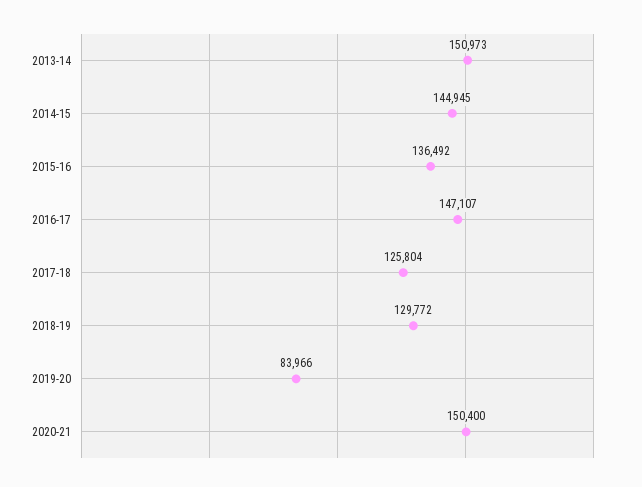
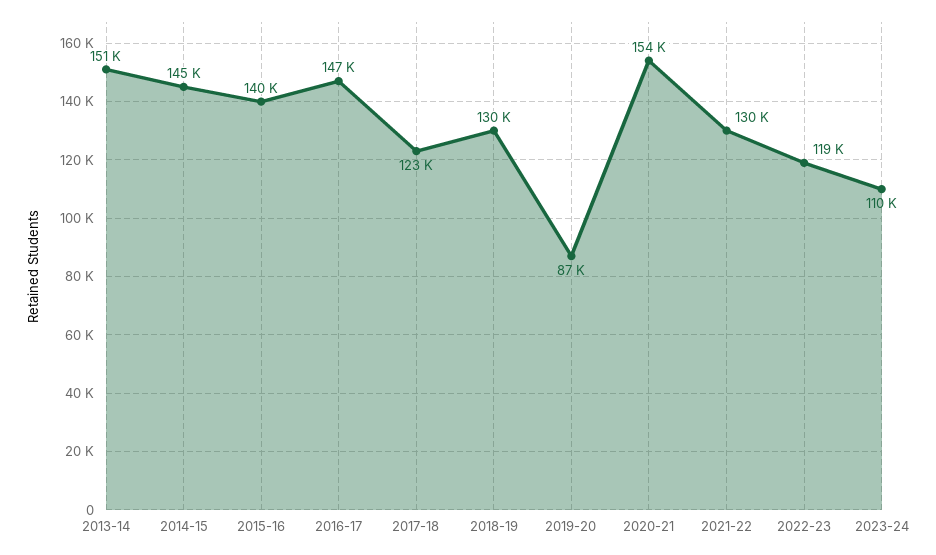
2015-16: 136492 -> 140000
2017-18: 125804 -> 123000
2019-20: 83966 -> 87000
2020-21: 150400 -> 154000
2021-22: none -> 130000
2022-23: none -> 119000
2023-24: none -> 110000

